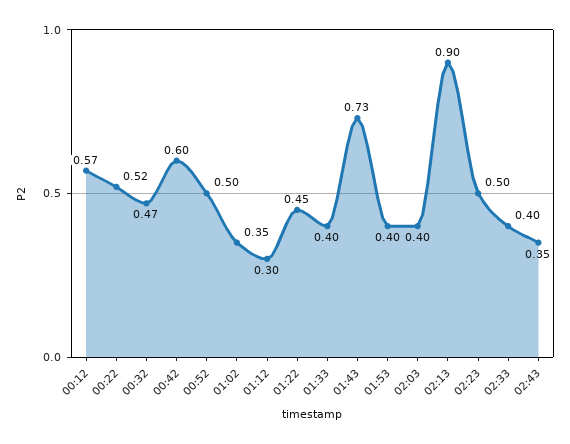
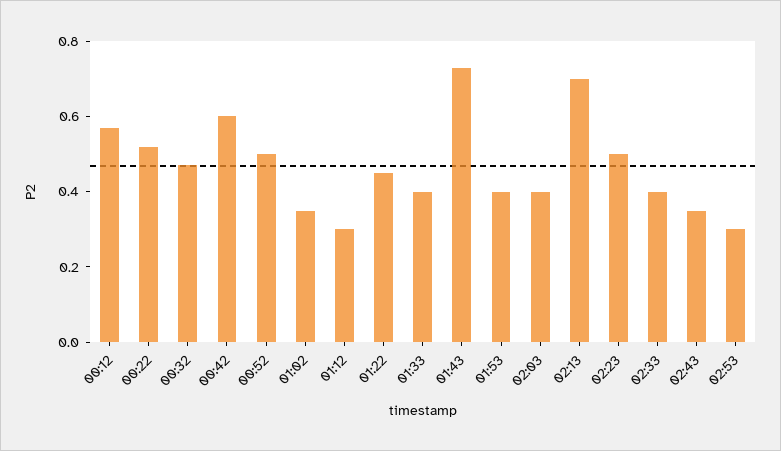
02:13: 0.9 -> 0.7
02:53: none -> 0.3

